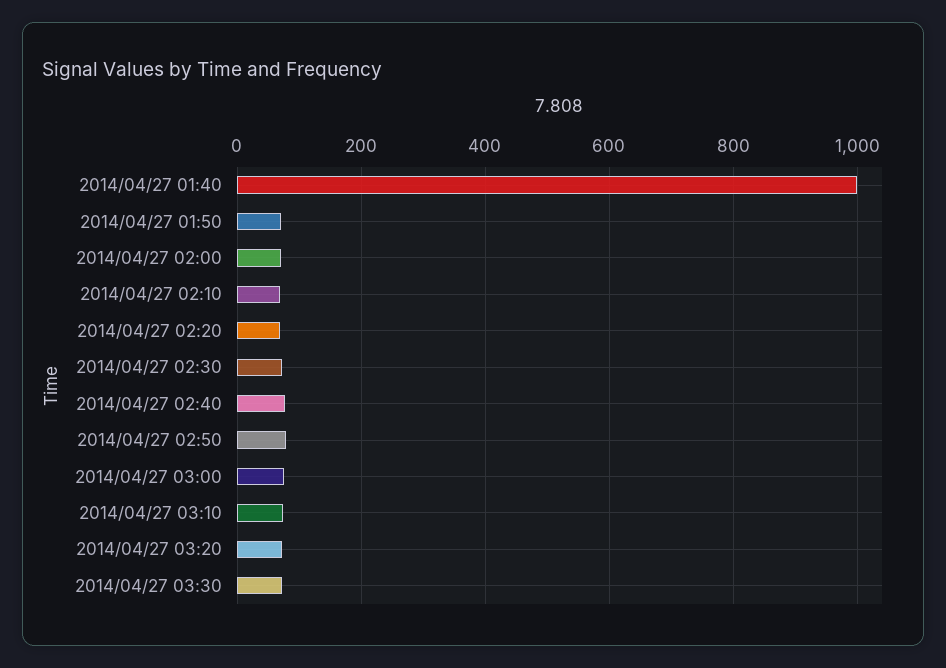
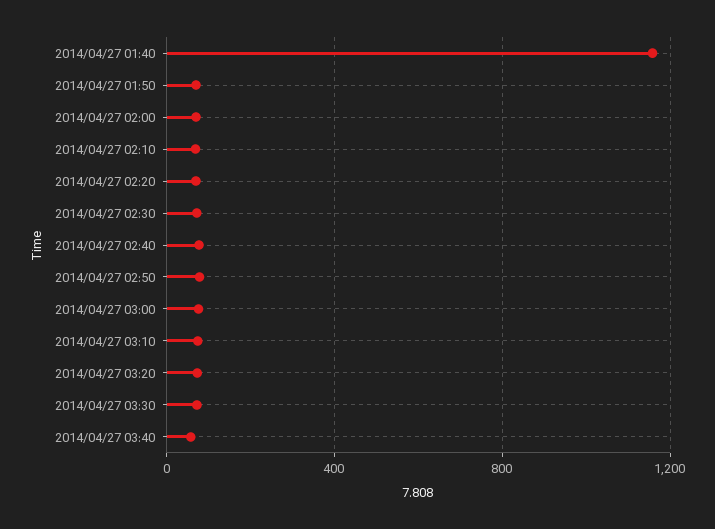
2014/04/27 01:40: 1000 -> 1150
2014/04/27 03:40: none -> 50

